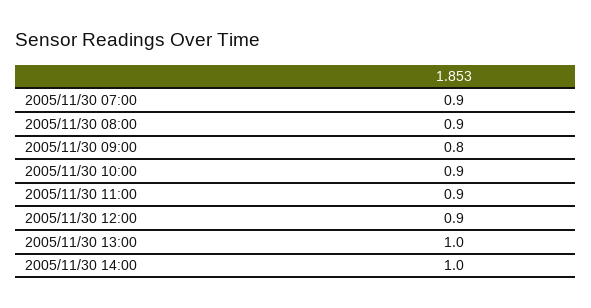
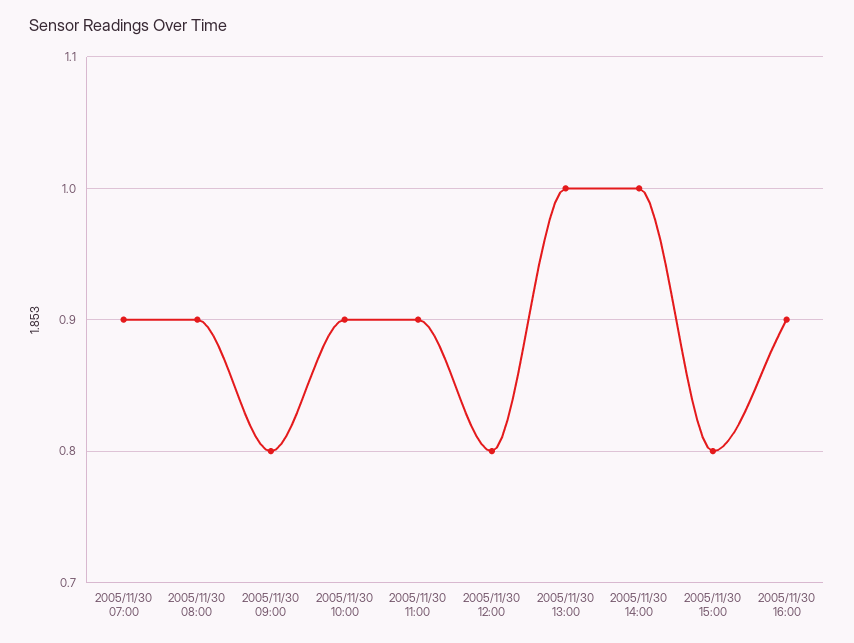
2005/11/30 12:00: 0.9 -> 0.8
2005/11/30 15:00: none -> 0.8
2005/11/30 16:00: none -> 0.9

